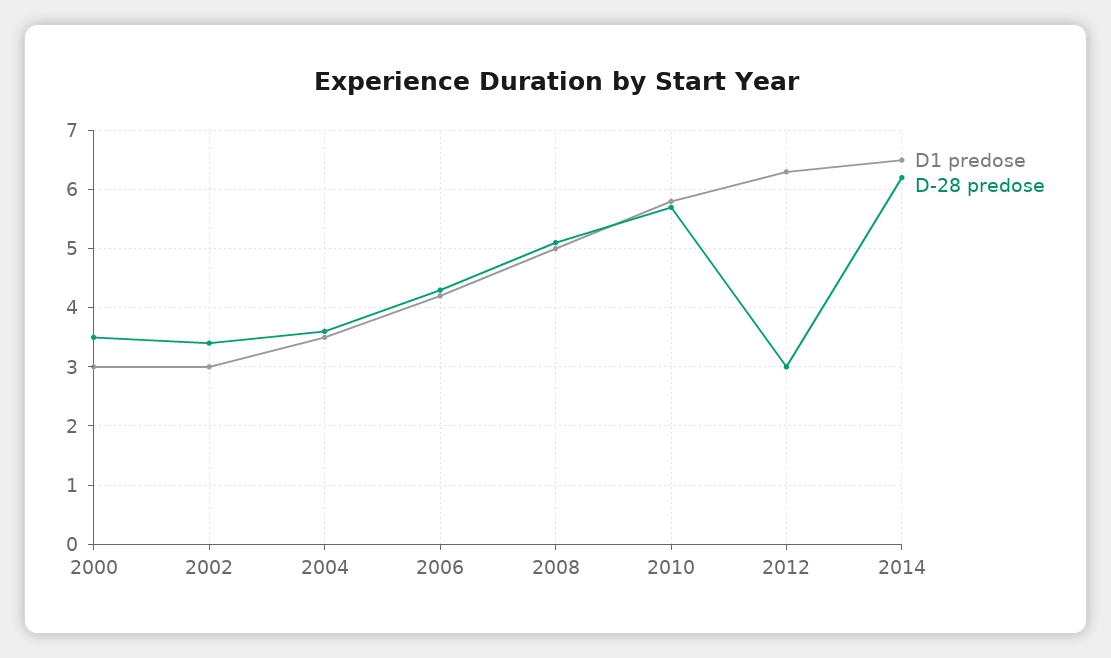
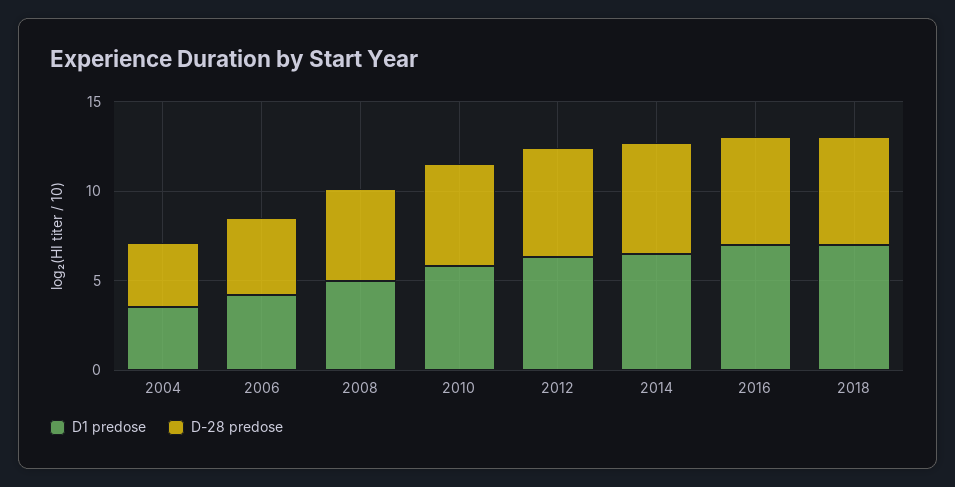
D1 predose, 2000: 3 -> none
D-28 predose, 2000: 3.5 -> none
D1 predose, 2002: 3 -> none
D-28 predose, 2002: 3.5 -> none
D-28 predose, 2012: 3 -> 6
D1 predose, 2016: none -> 7
D-28 predose, 2016: none -> 6
D1 predose, 2018: none -> 7
D-28 predose, 2018: none -> 6

